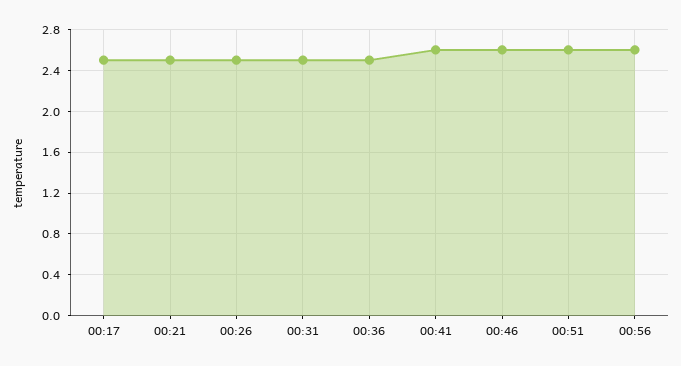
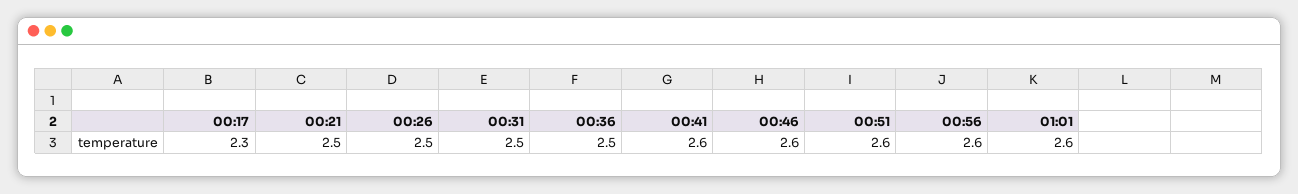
00:17: 2.5 -> 2.3
01:01: none -> 2.6

